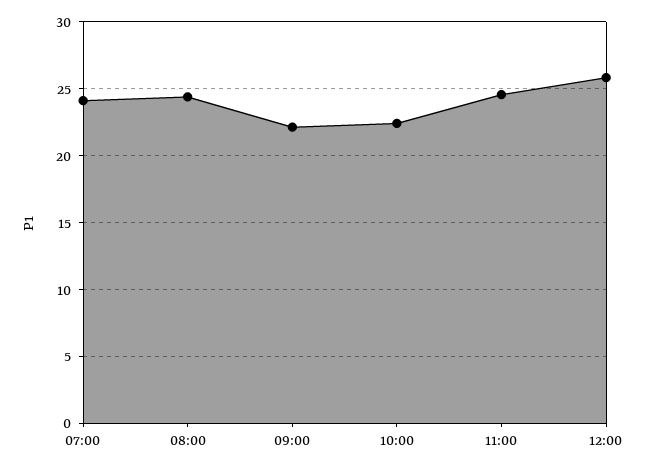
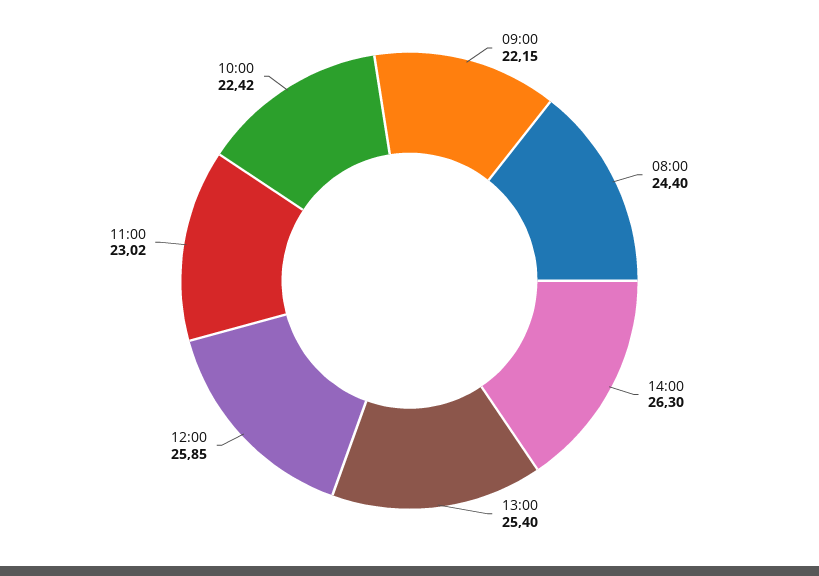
07:00: 24 -> none
11:00: 24.5 -> 23.02
14:00: none -> 26.3
13:00: none -> 25.4

